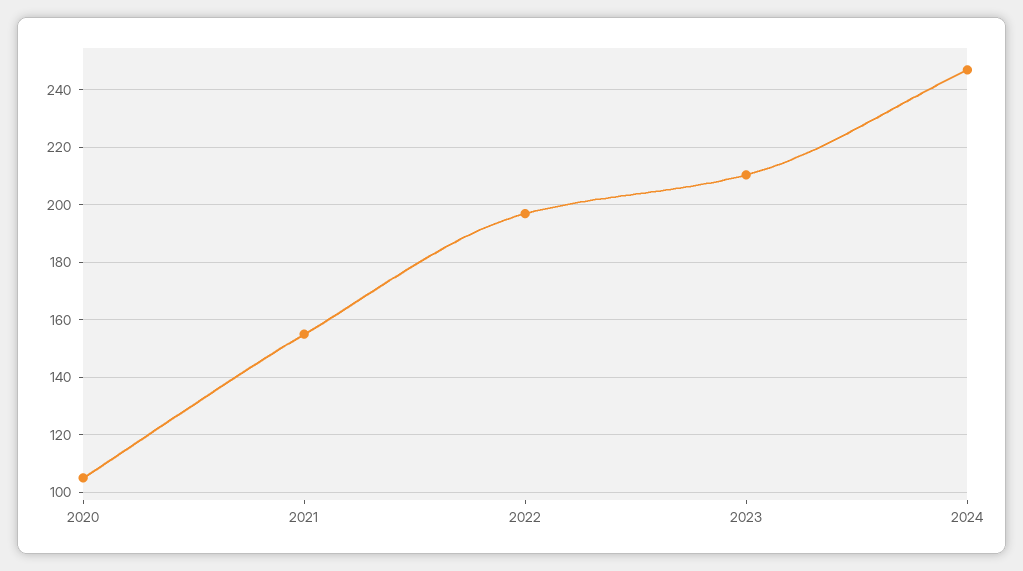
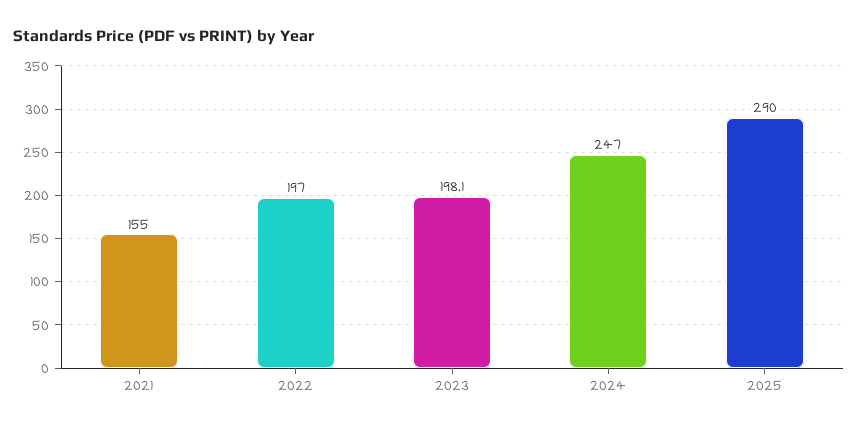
2020: 105 -> none
2023: 210 -> 198.1
2025: none -> 290

